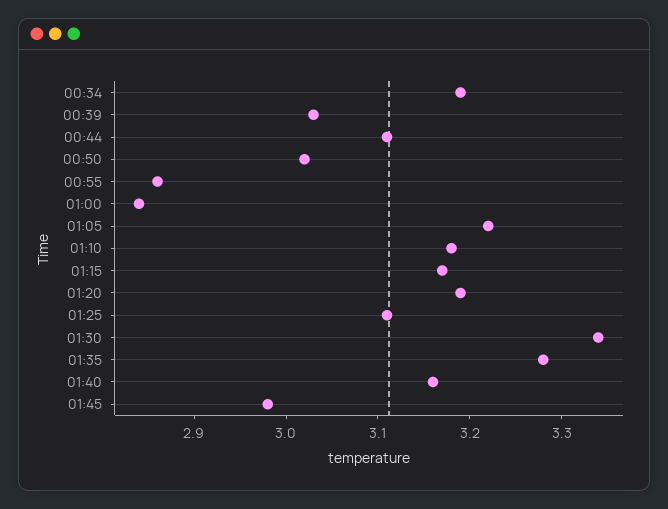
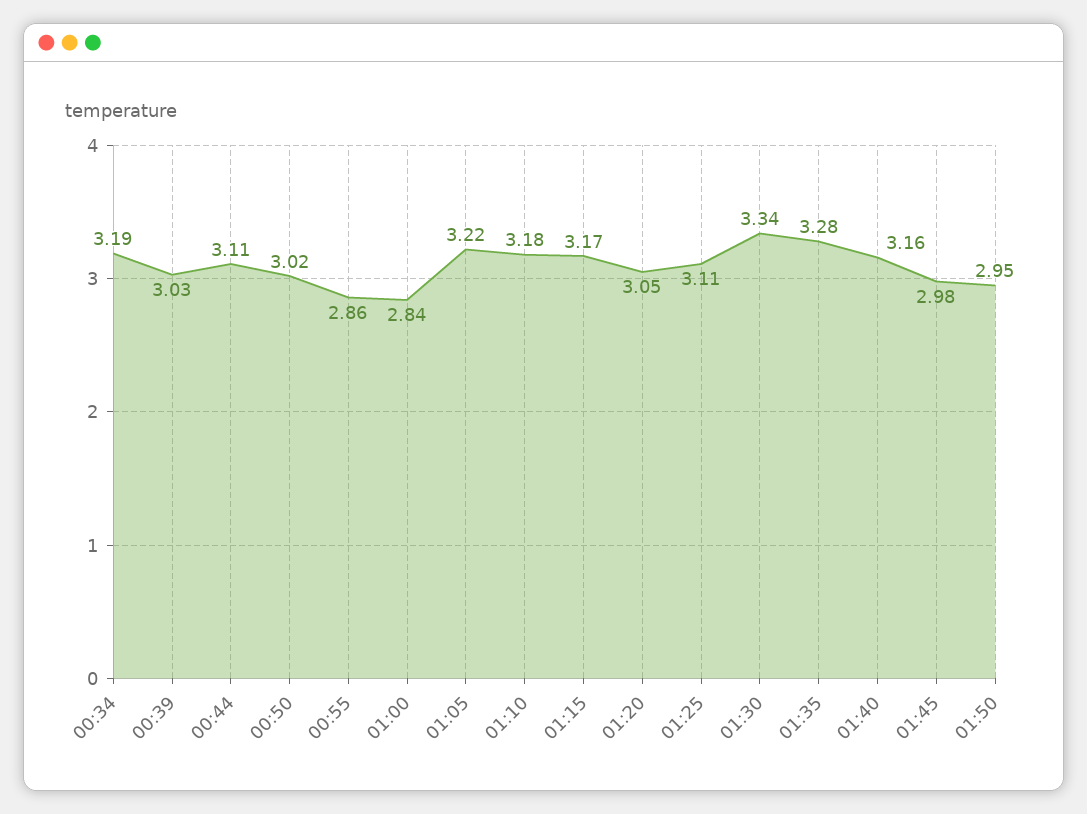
01:20: 3.19 -> 3.05
01:50: none -> 2.95

